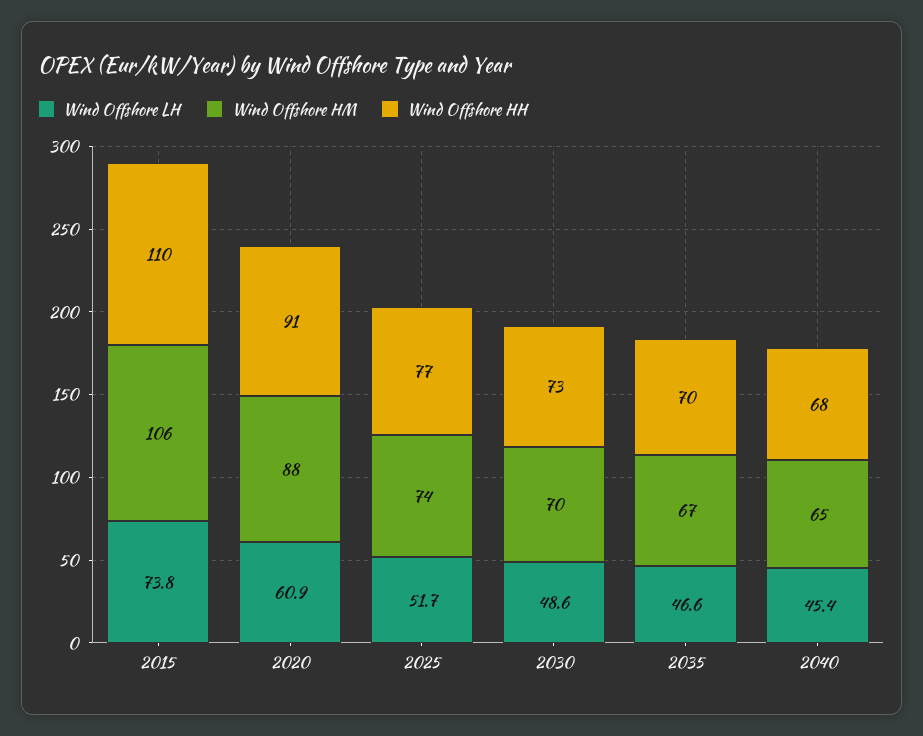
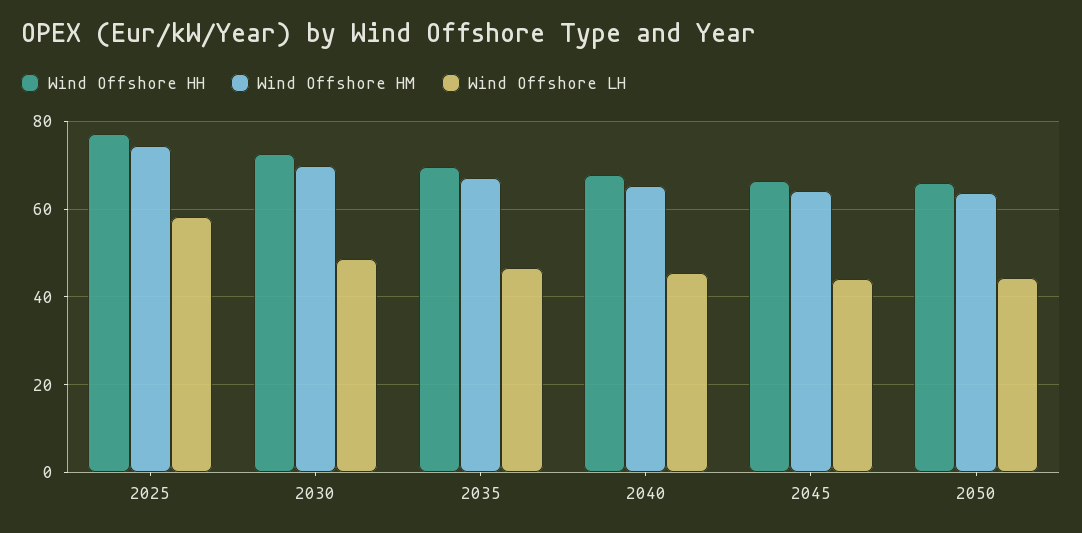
Wind Offshore LH, 2015: 73.8 -> none
Wind Offshore HM, 2015: 106 -> none
Wind Offshore HH, 2015: 110 -> none
Wind Offshore LH, 2020: 60.9 -> none
Wind Offshore HM, 2020: 88 -> none
Wind Offshore HH, 2020: 91 -> none
Wind Offshore LH, 2025: 51.7 -> 58
Wind Offshore HH, 2045: none -> 66
Wind Offshore HM, 2045: none -> 64
Wind Offshore LH, 2045: none -> 44
Wind Offshore HH, 2050: none -> 66
Wind Offshore HM, 2050: none -> 64
Wind Offshore LH, 2050: none -> 44

